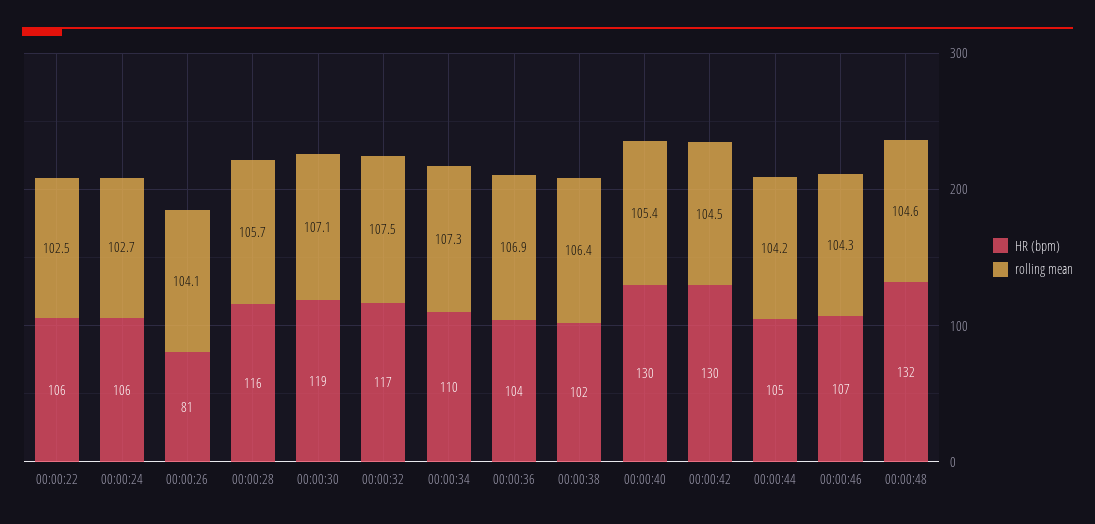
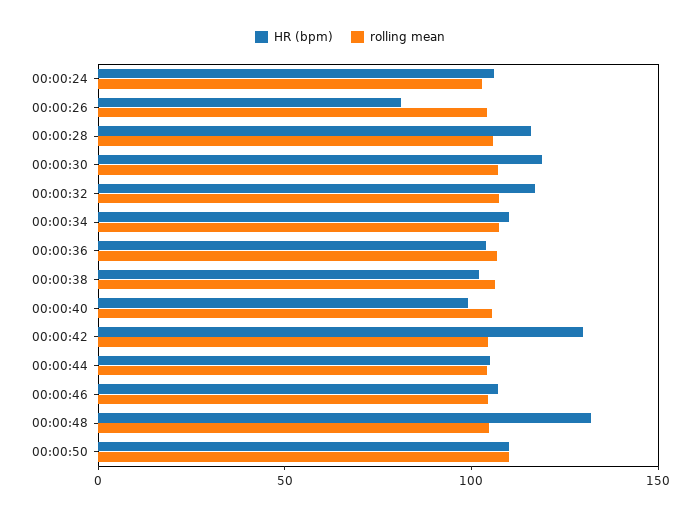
HR (bpm), 00:00:22: 106 -> none
rolling mean, 00:00:22: 102.5 -> none
HR (bpm), 00:00:40: 130 -> 100
HR (bpm), 00:00:50: none -> 110
rolling mean, 00:00:50: none -> 110

